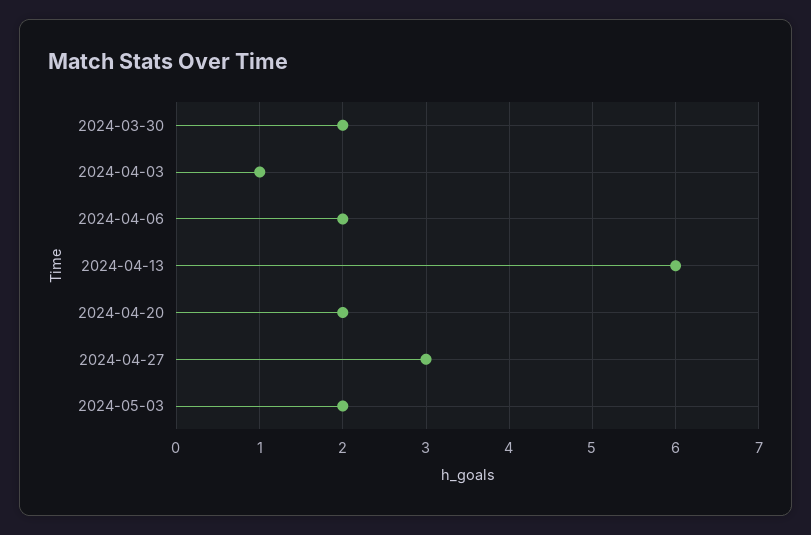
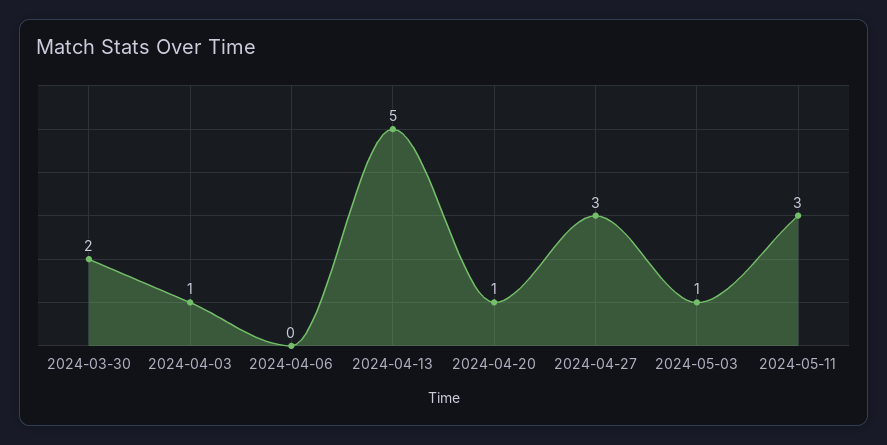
2024-04-06: 2 -> 0
2024-04-13: 6 -> 5
2024-04-20: 2 -> 1
2024-05-03: 2 -> 1
2024-05-11: none -> 3

